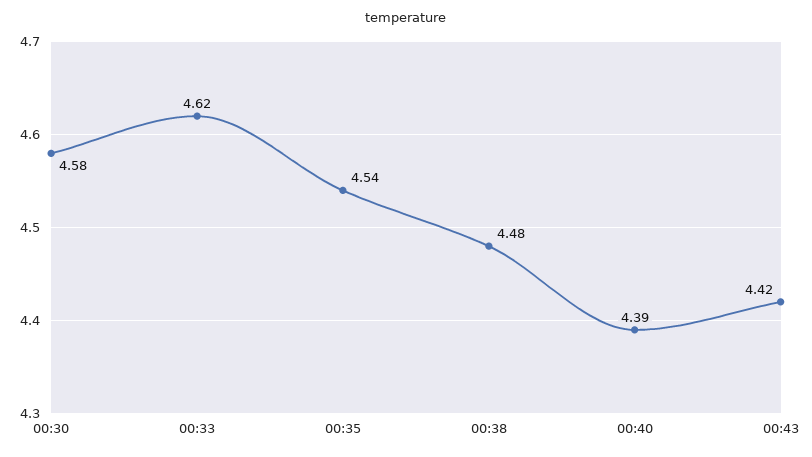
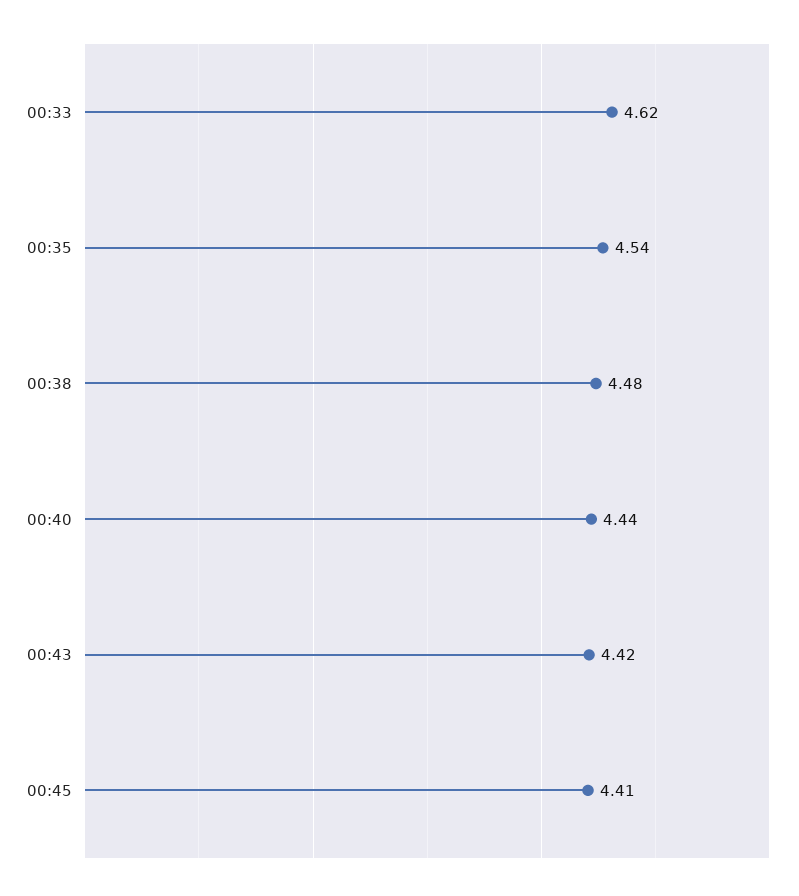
00:30: 4.58 -> none
00:40: 4.39 -> 4.44
00:45: none -> 4.41

